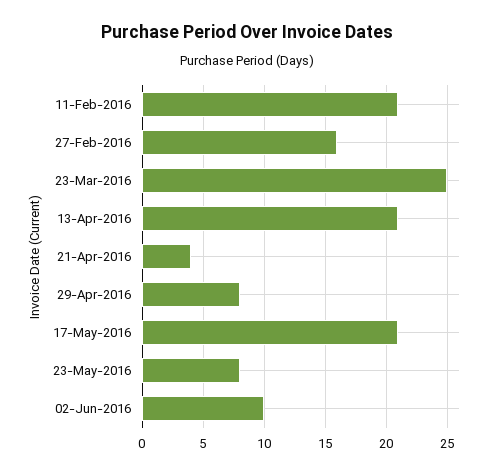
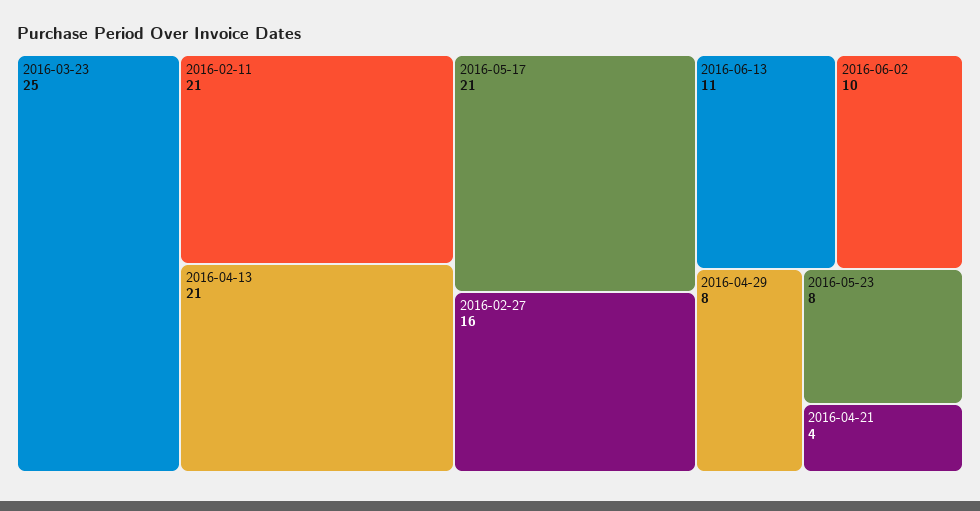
2016-06-13: none -> 11

